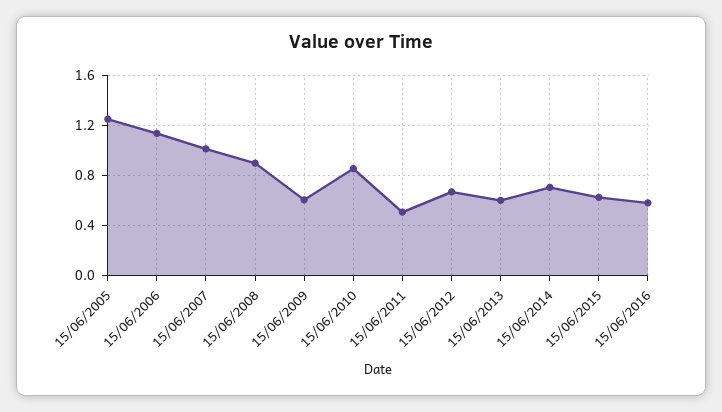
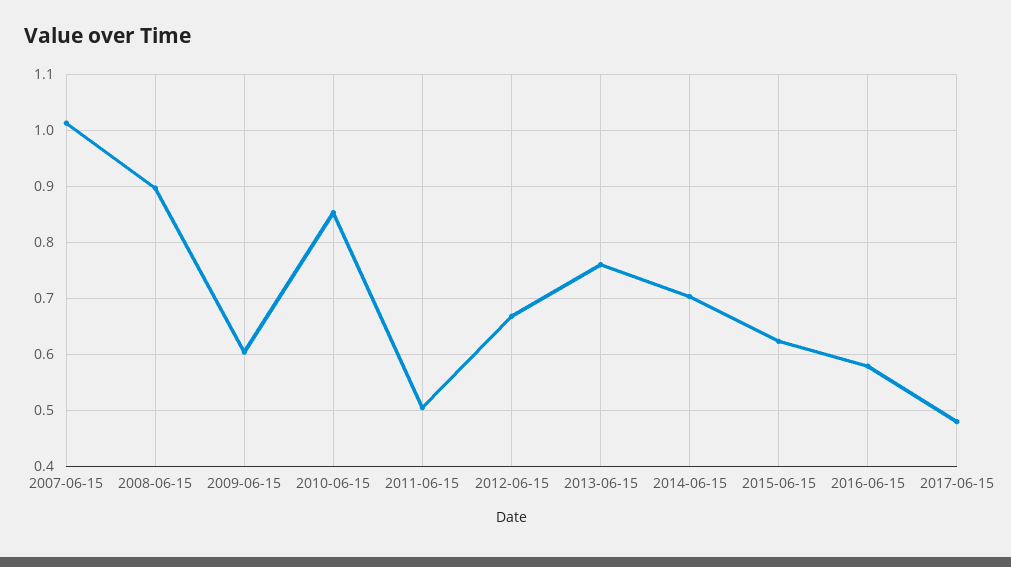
15/06/2005: 1.25 -> none
15/06/2006: 1.15 -> none
15/06/2013: 0.6 -> 0.76
2017-06-15: none -> 0.48

